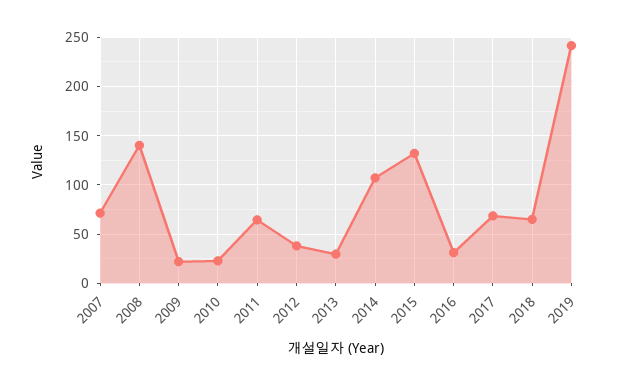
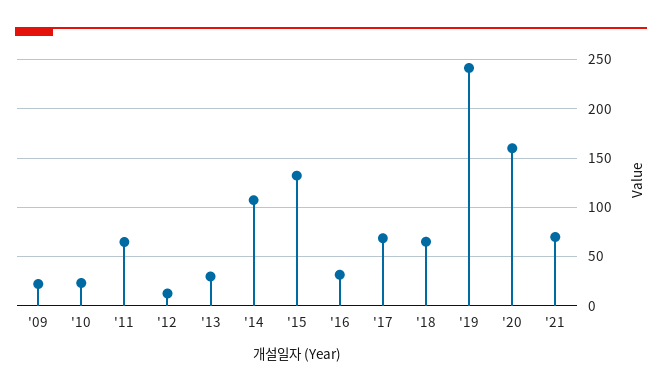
2007: 70 -> none
2008: 140 -> none
2012: 40 -> 10
'20: none -> 160
'21: none -> 70

